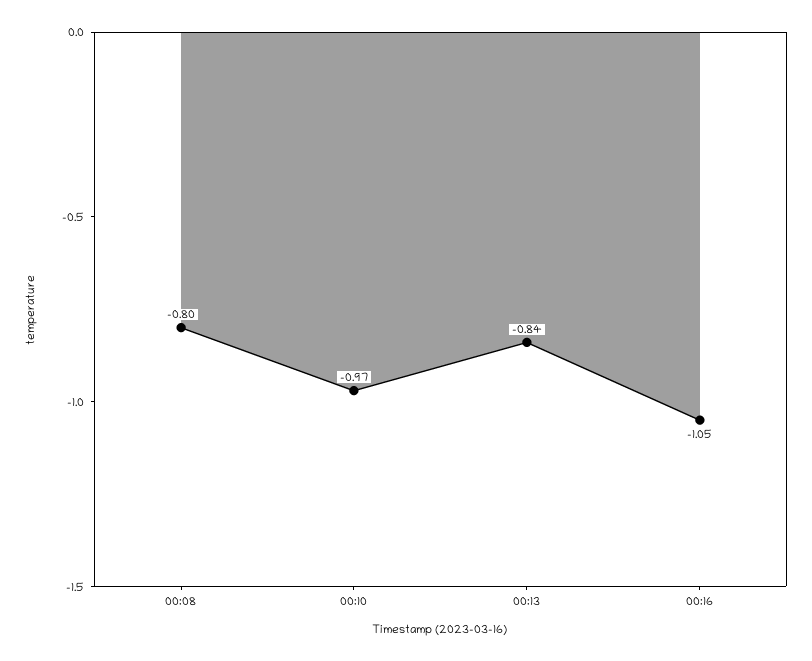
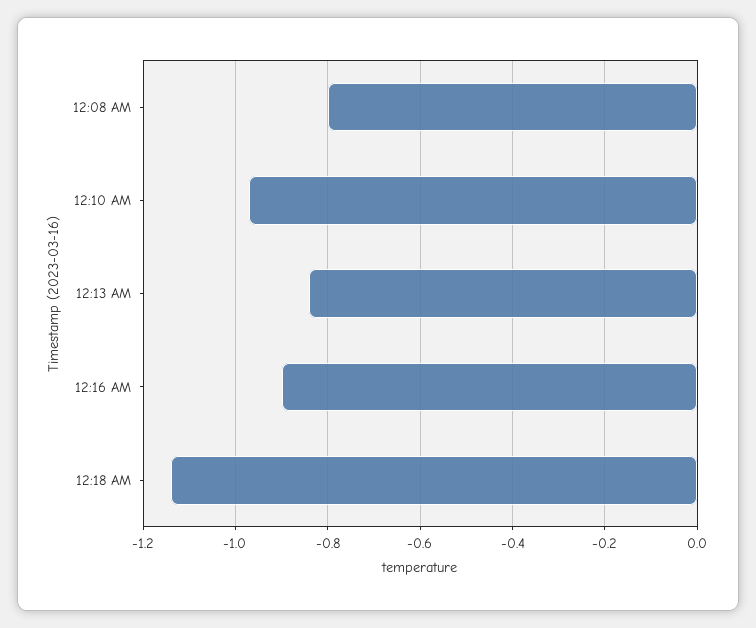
00:16: -1.05 -> -0.9
12:18 AM: none -> -1.15

